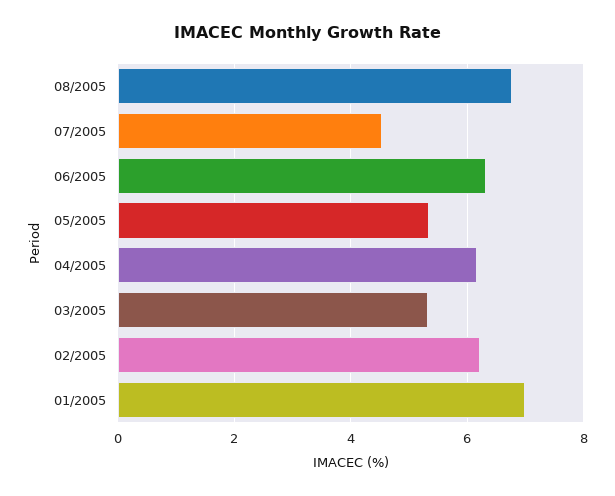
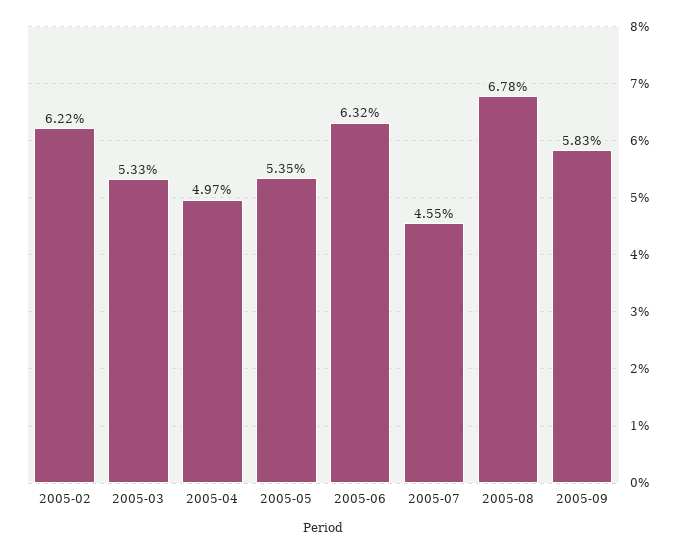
04/2005: 6.2 -> 4.97
01/2005: 7 -> none
2005-09: none -> 5.83

